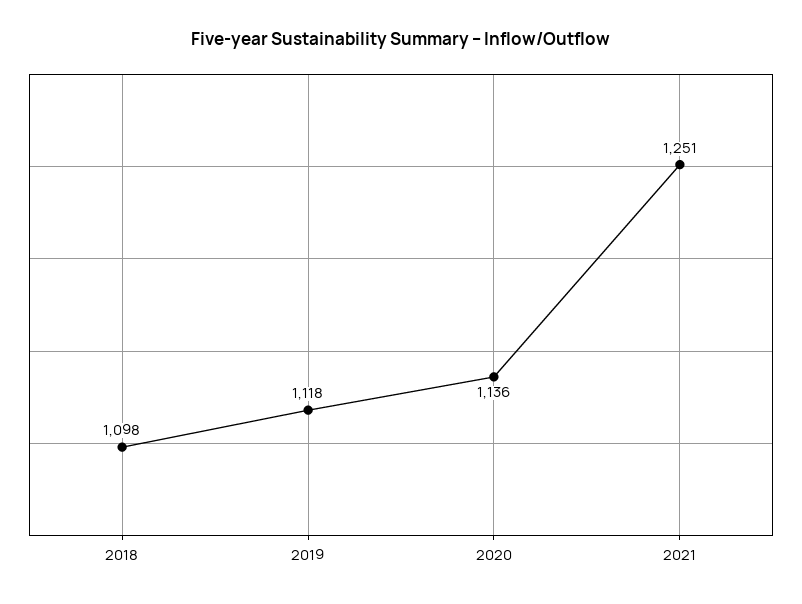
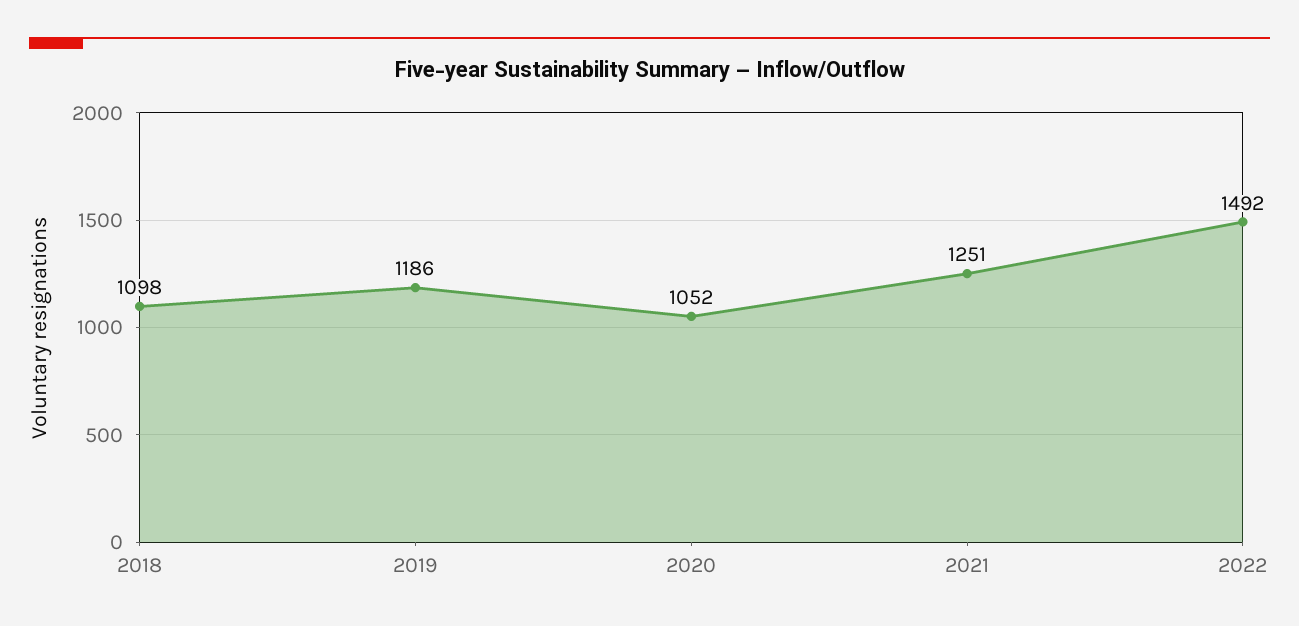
2019: 1118 -> 1186
2020: 1136 -> 1052
2022: none -> 1492

